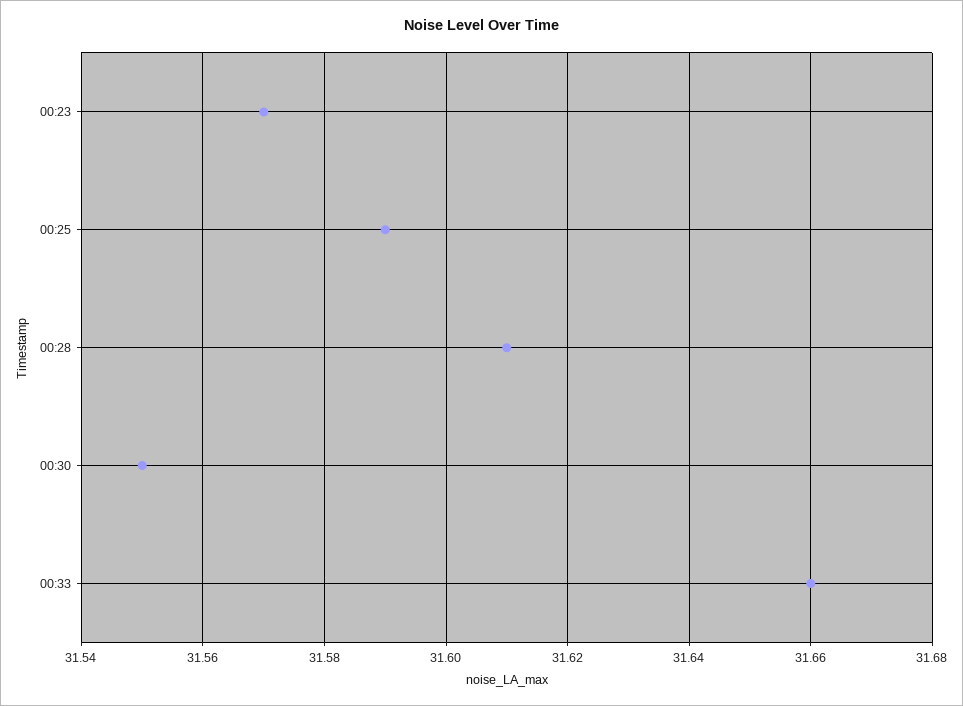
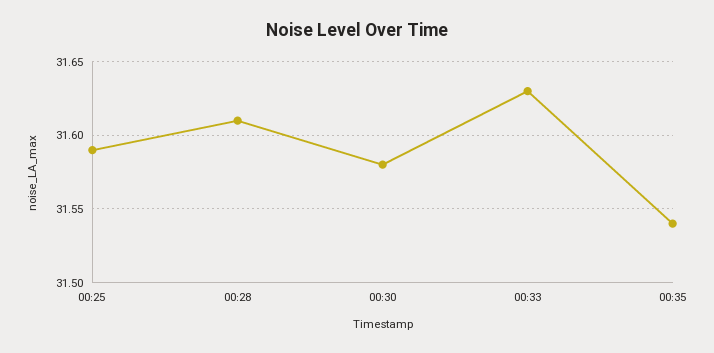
00:23: 31.57 -> none
00:30: 31.55 -> 31.58
00:33: 31.66 -> 31.63
00:35: none -> 31.54

